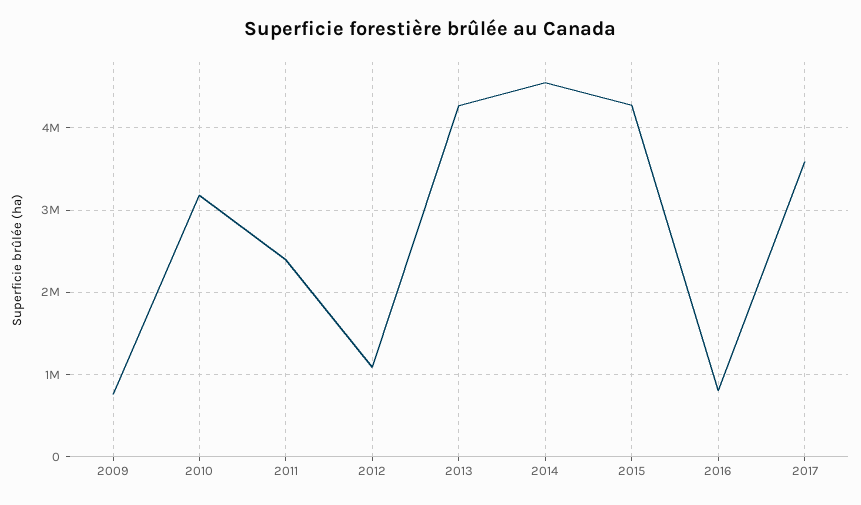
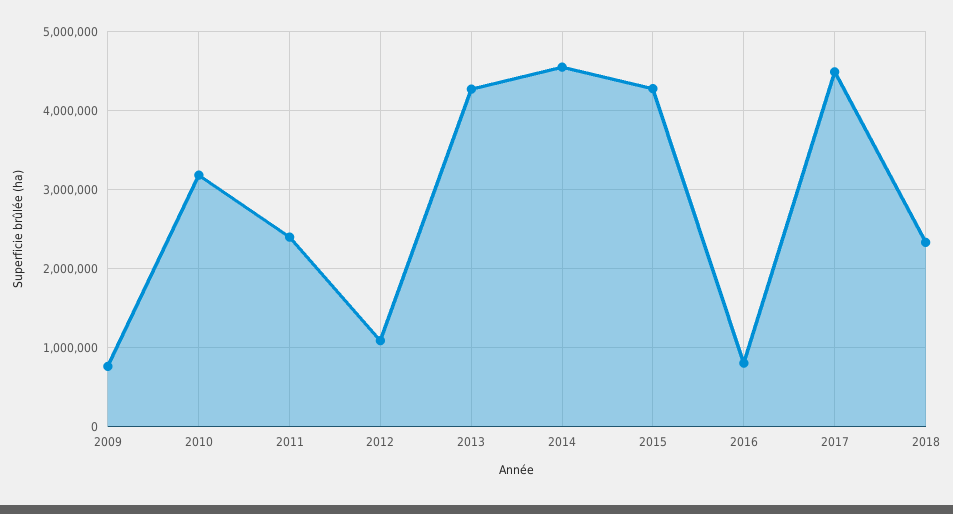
2017: 3600000 -> 4500000
2018: none -> 2300000

